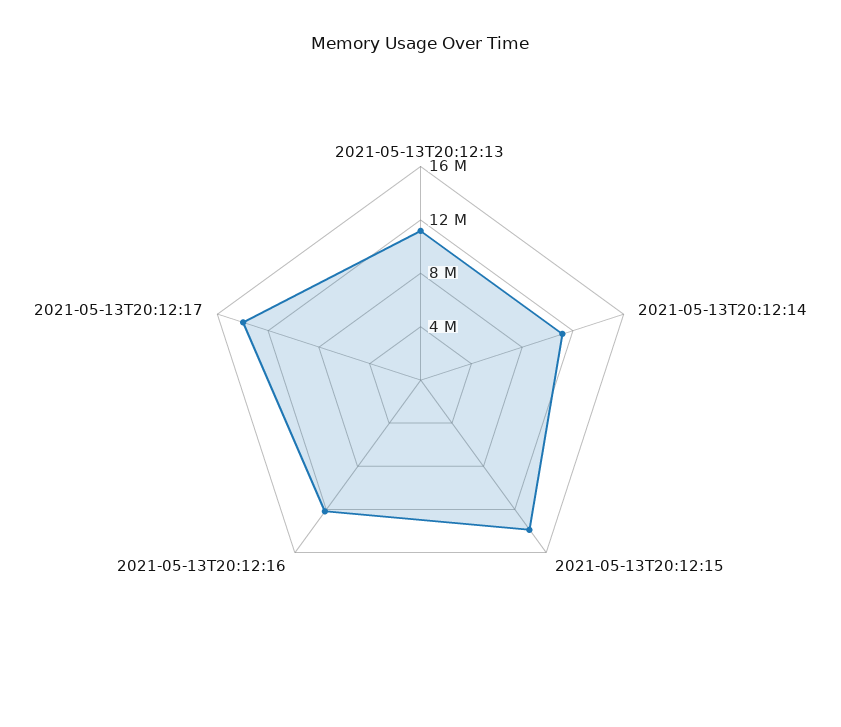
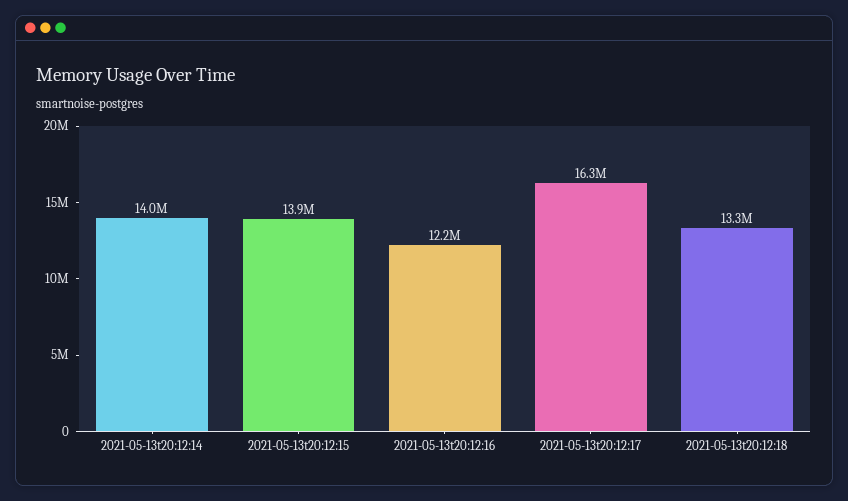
2021-05-13T20:12:13: 11000000 -> none
2021-05-13T20:12:14: 11000000 -> 14000000
2021-05-13T20:12:17: 14000000 -> 16300000
2021-05-13t20:12:18: none -> 13300000

